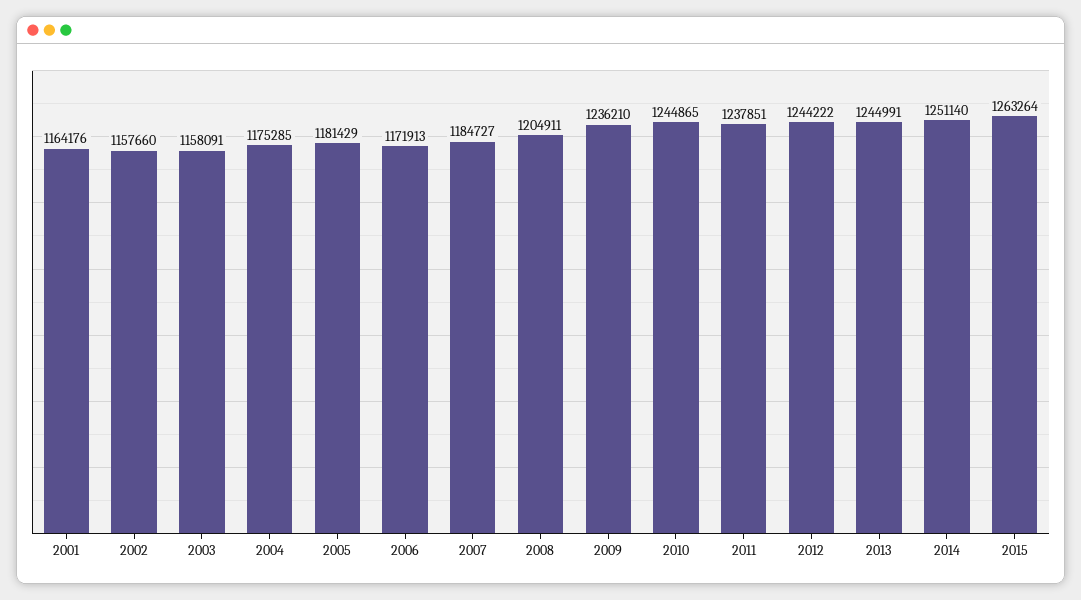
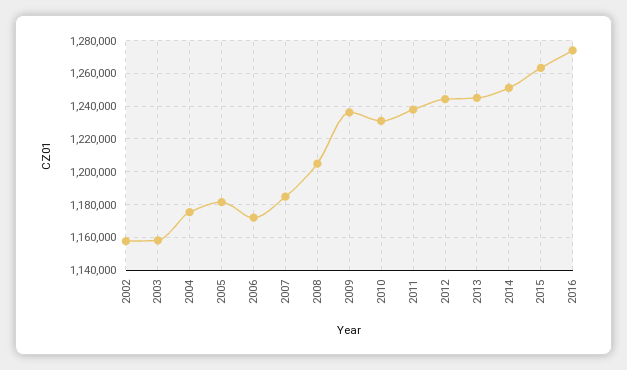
2001: 1164176 -> none
2010: 1244865 -> 1230000
2016: none -> 1275000

